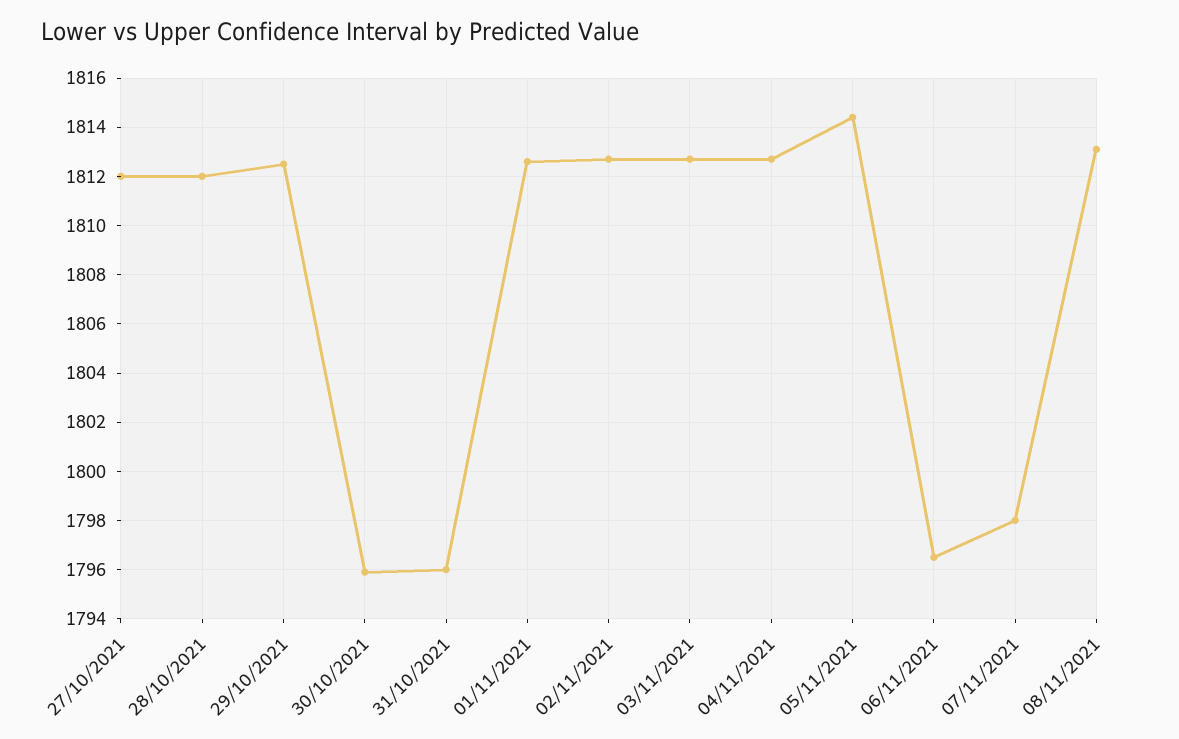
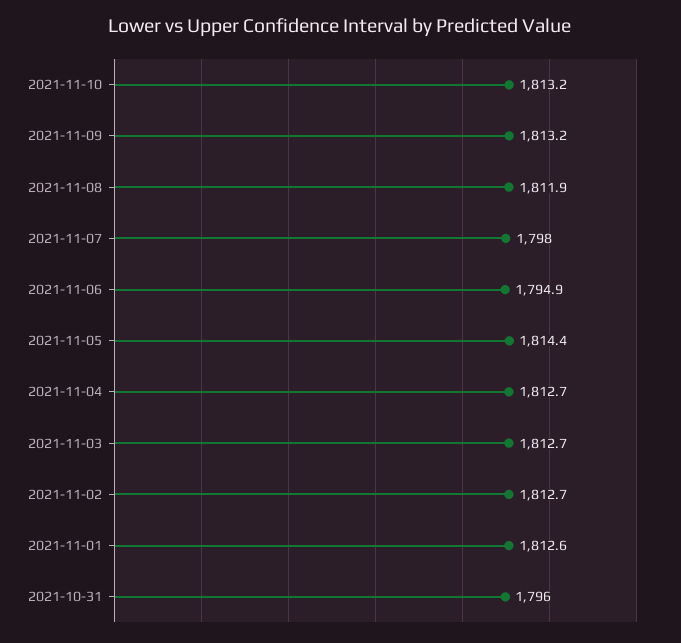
27/10/2021: 1812 -> none
28/10/2021: 1812 -> none
29/10/2021: 1812.5 -> none
30/10/2021: 1796 -> none
06/11/2021: 1796.5 -> 1794.9
08/11/2021: 1813 -> 1811.9
2021-11-10: none -> 1813.2
2021-11-09: none -> 1813.2

